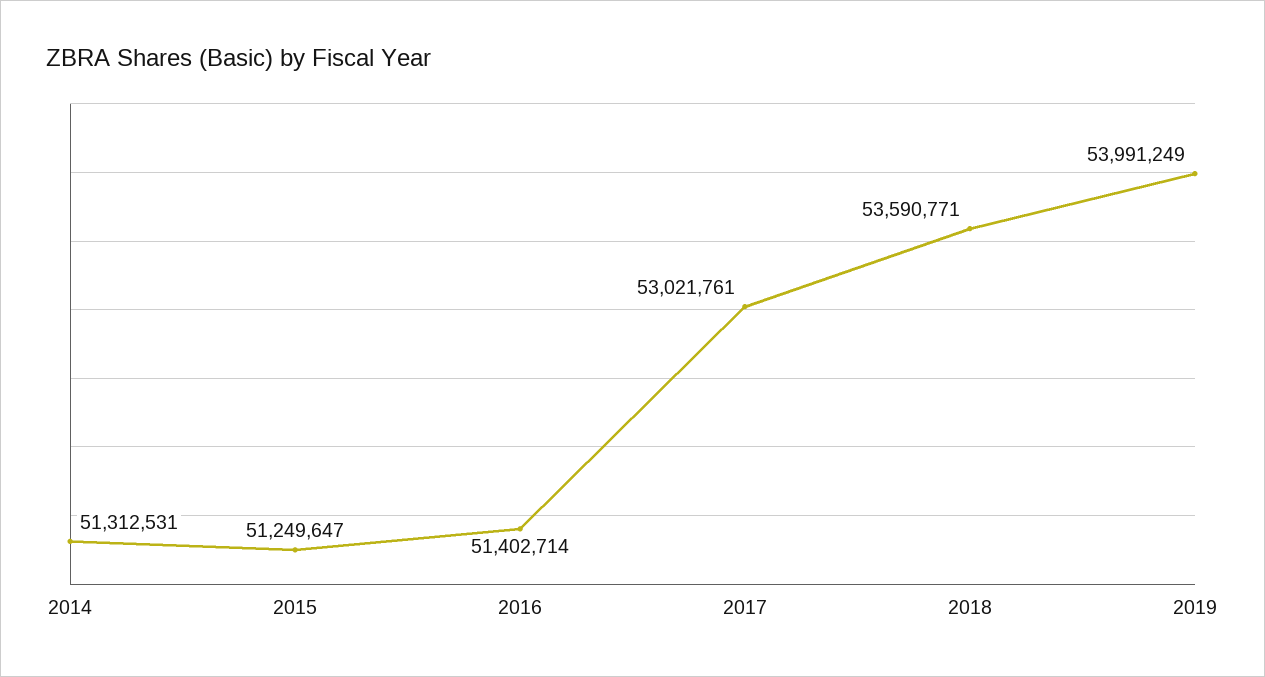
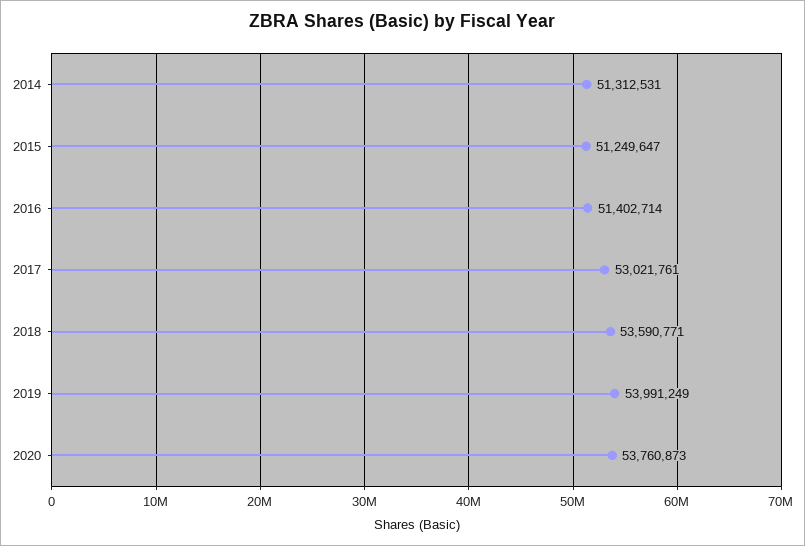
2020: none -> 53760873

